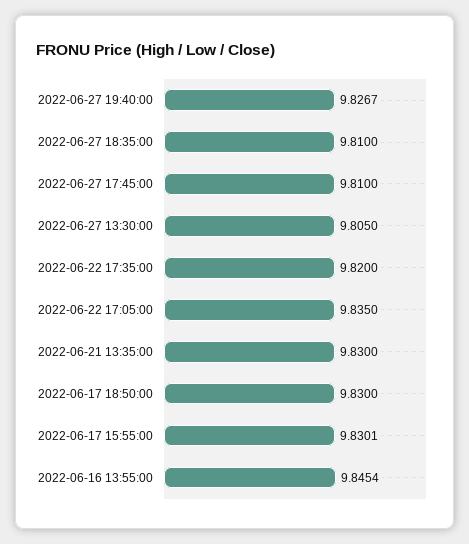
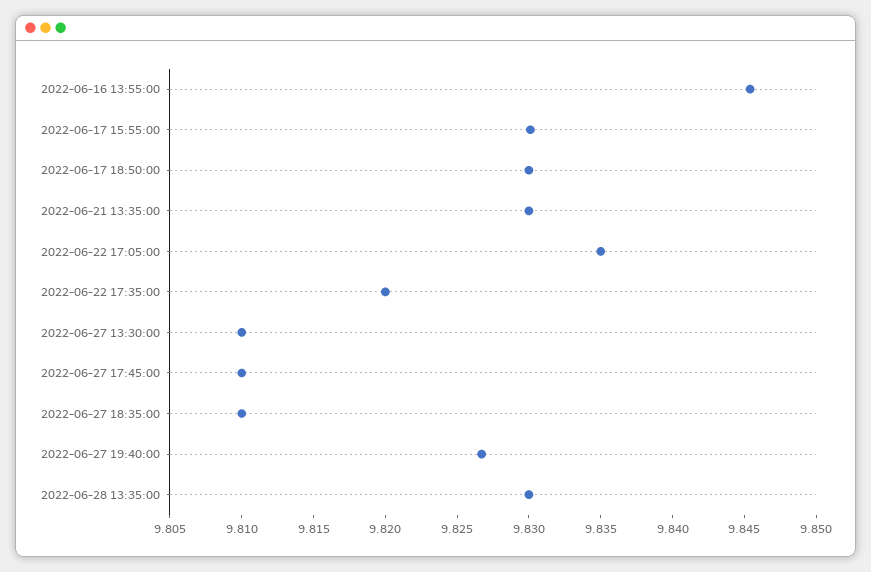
2022-06-27 13:30:00: 9.805 -> 9.81
2022-06-28 13:35:00: none -> 9.83

